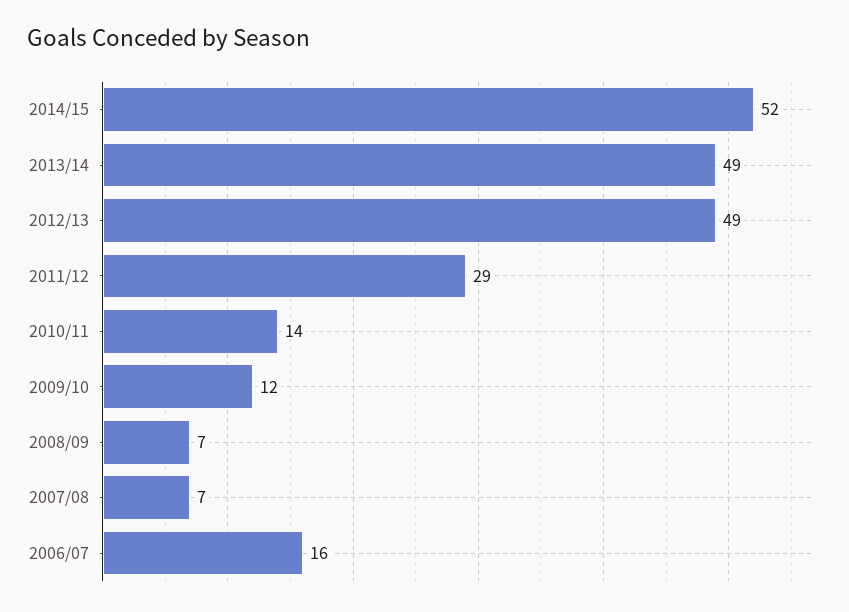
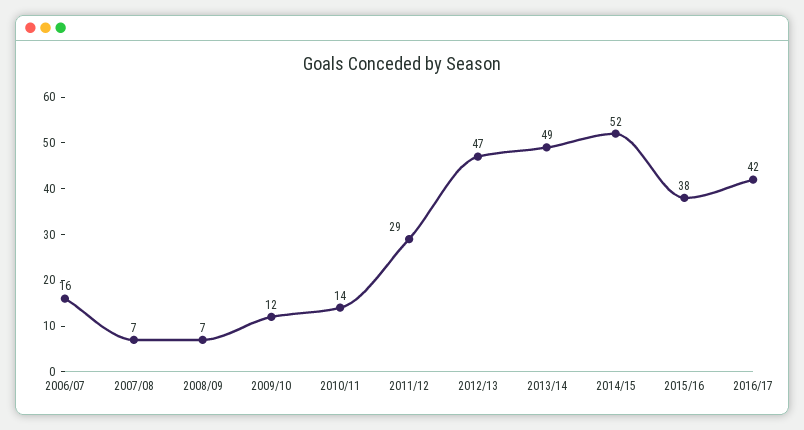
2012/13: 49 -> 47
2015/16: none -> 38
2016/17: none -> 42

